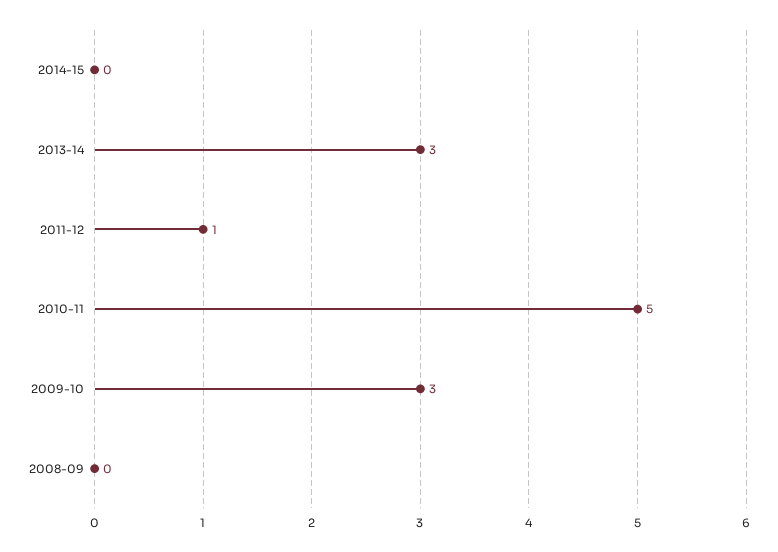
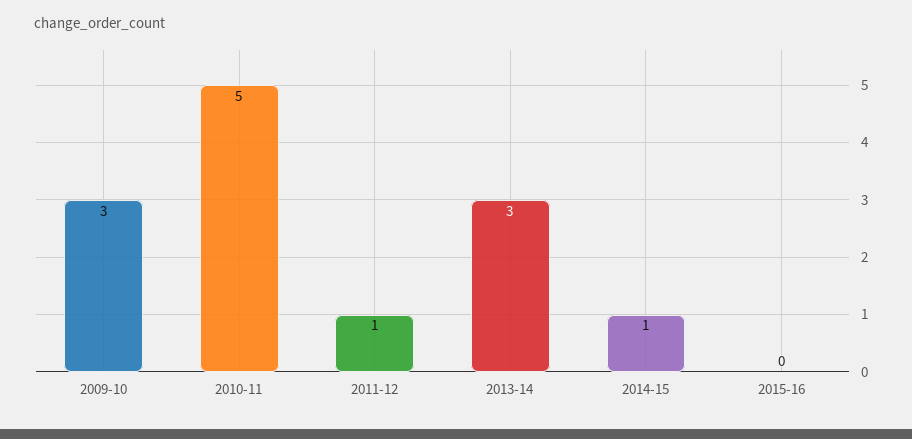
2014-15: 0 -> 1
2008-09: 0 -> none
2015-16: none -> 0

